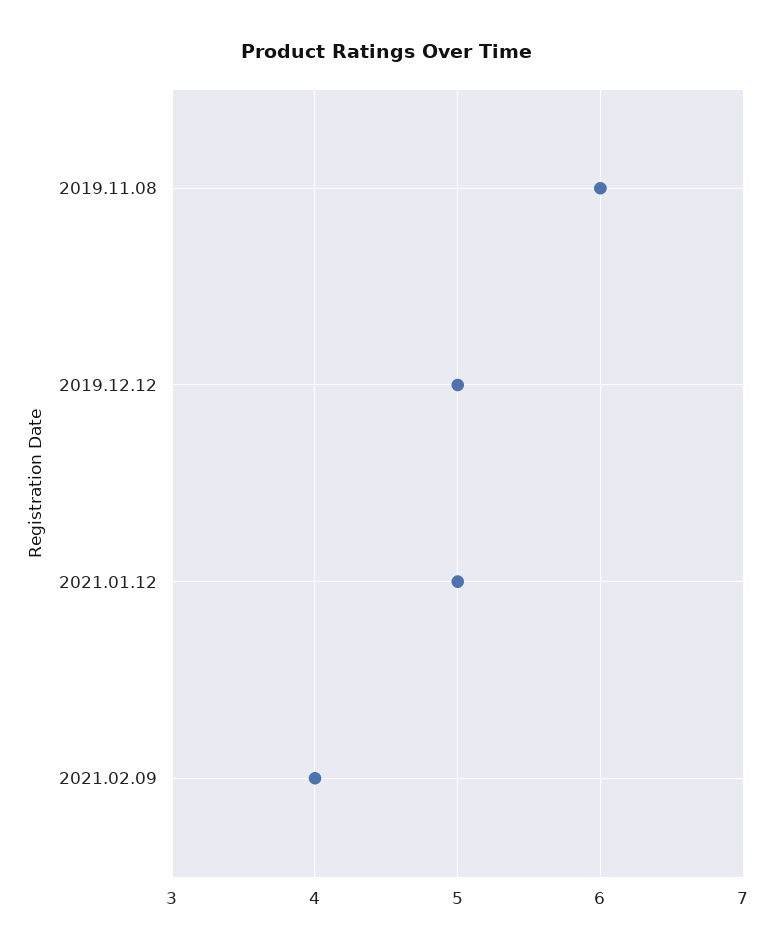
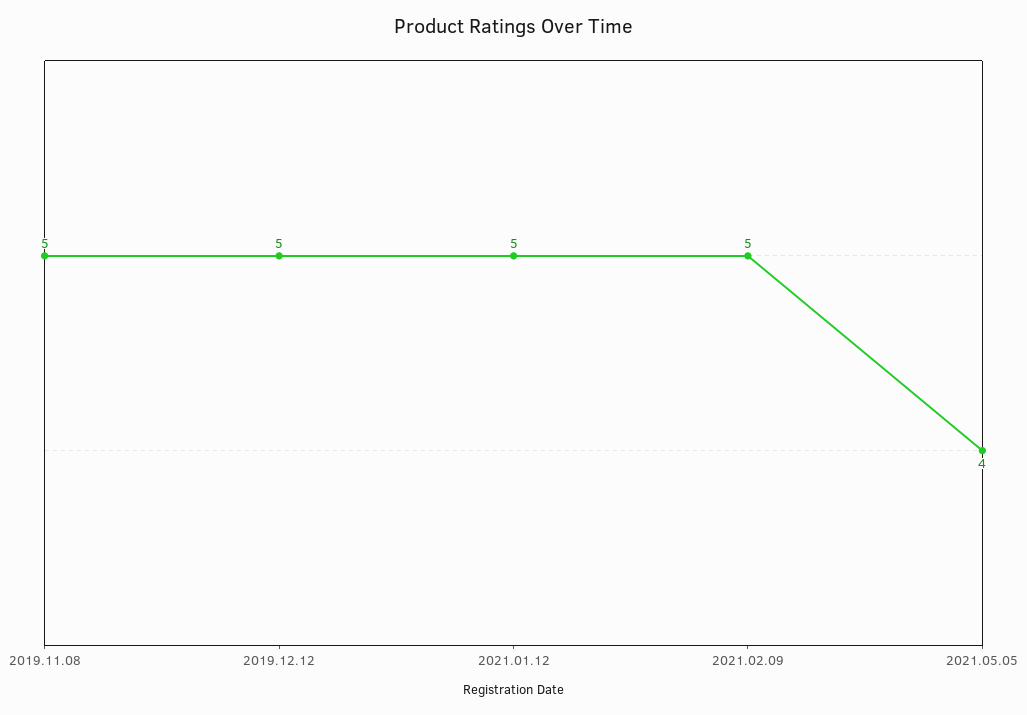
2019.11.08: 6 -> 5
2021.02.09: 4 -> 5
2021.05.05: none -> 4

